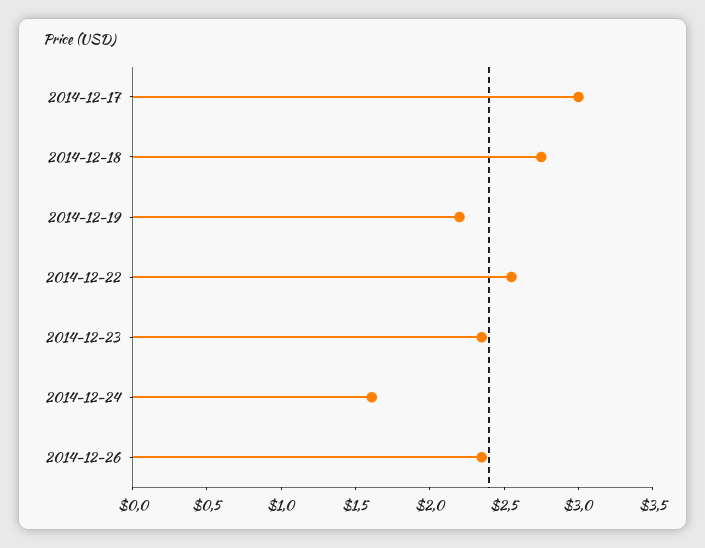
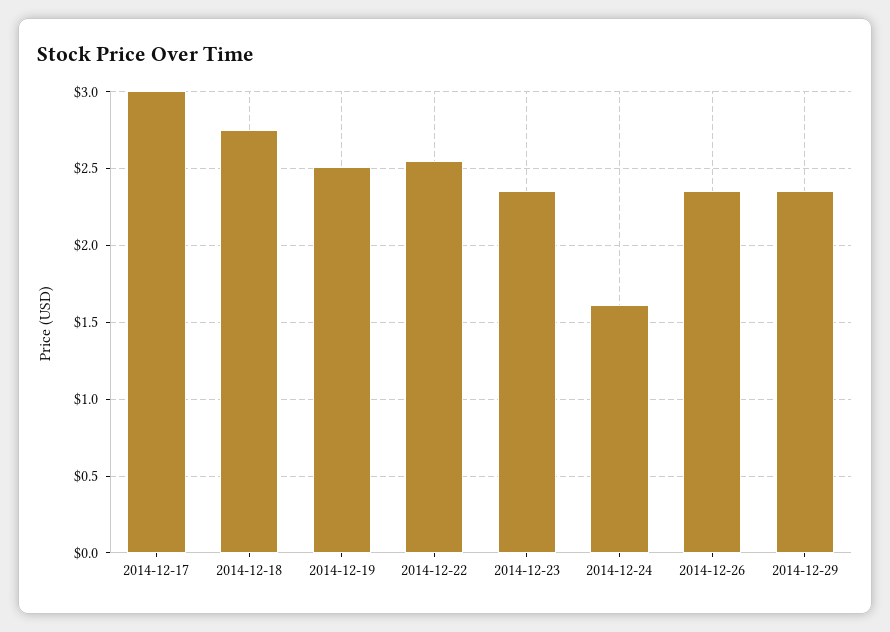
2014-12-19: 2.2 -> 2.5
2014-12-29: none -> 2.35

